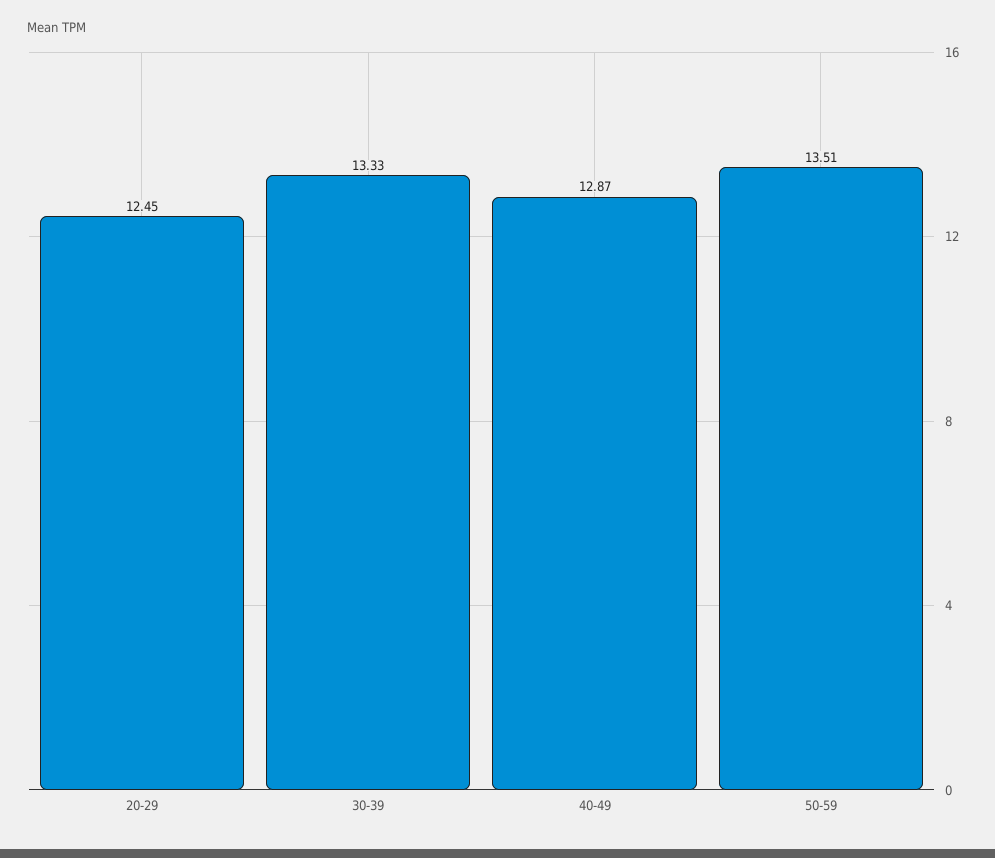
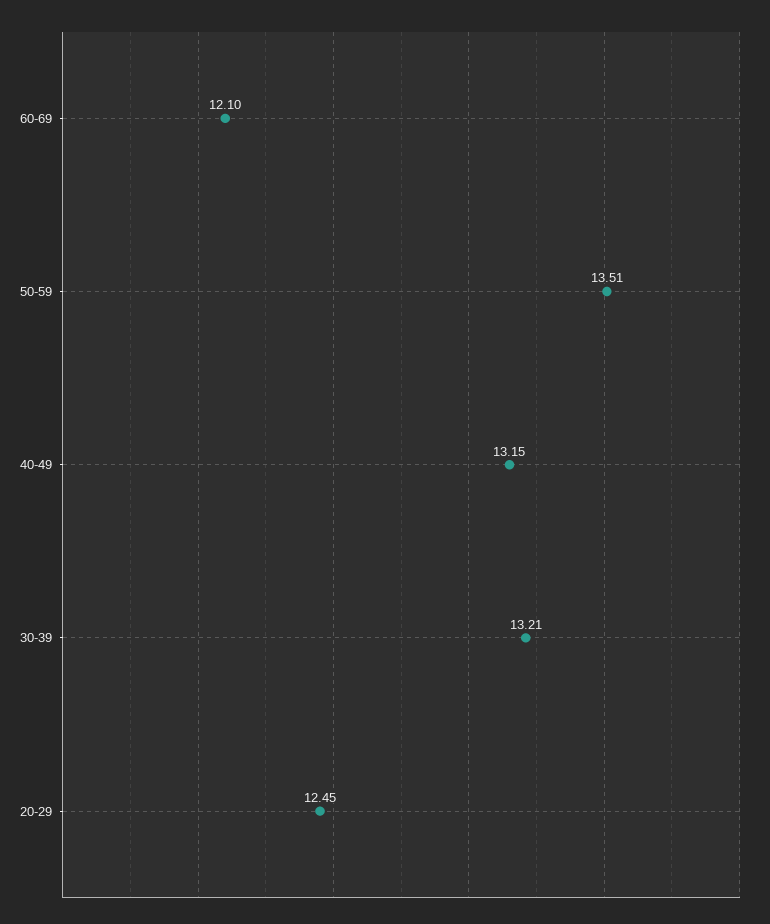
30-39: 13.33 -> 13.21
40-49: 12.87 -> 13.15
60-69: none -> 12.1

